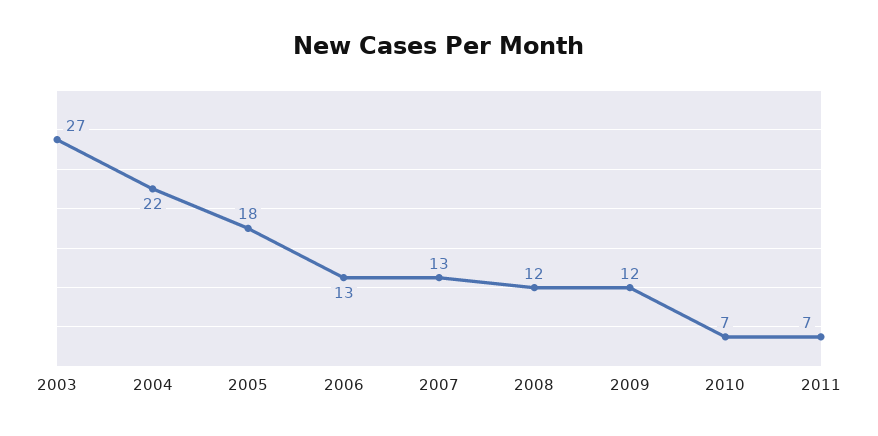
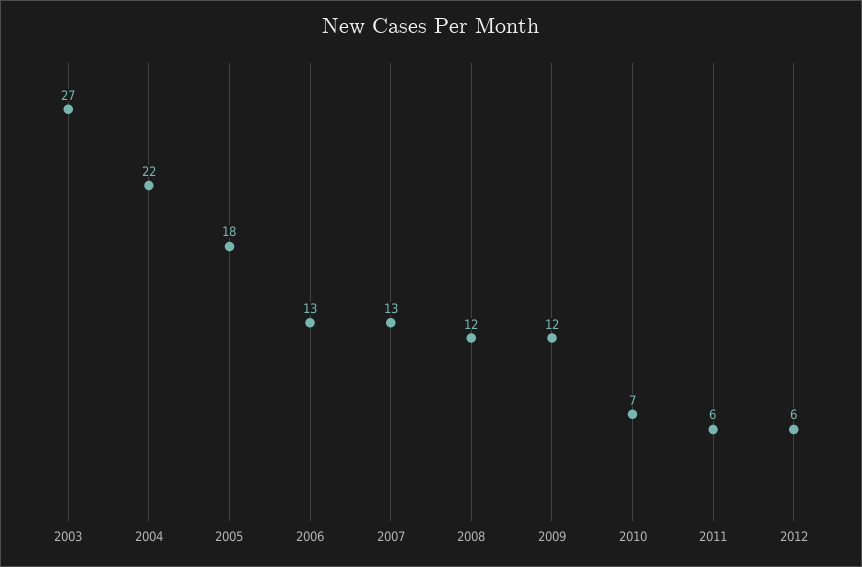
2011: 7 -> 6
2012: none -> 6

